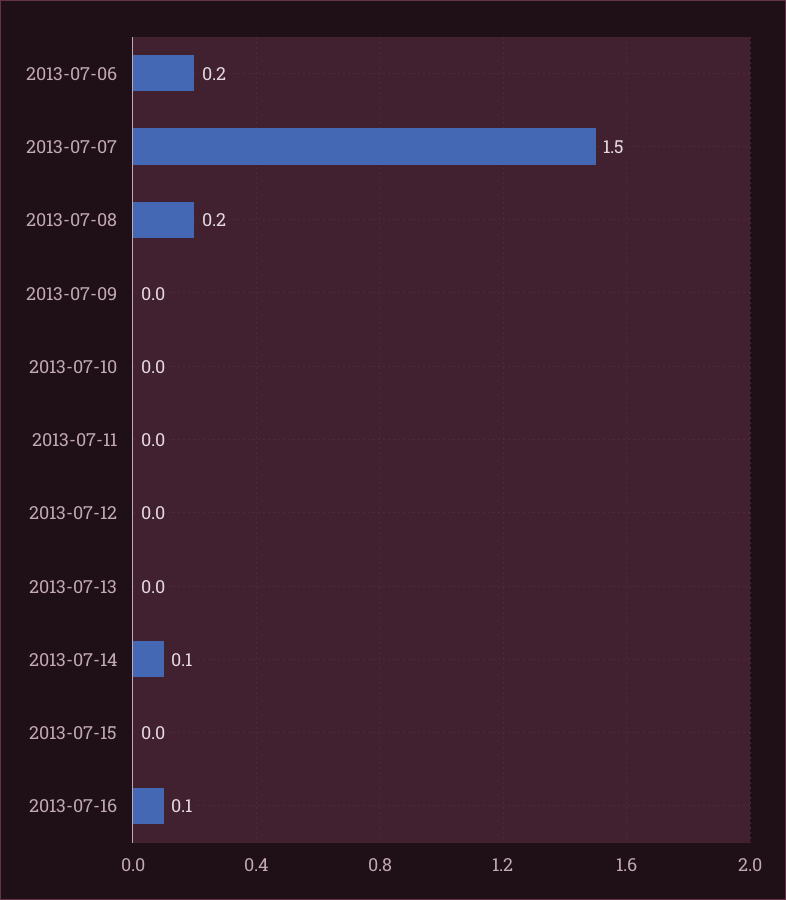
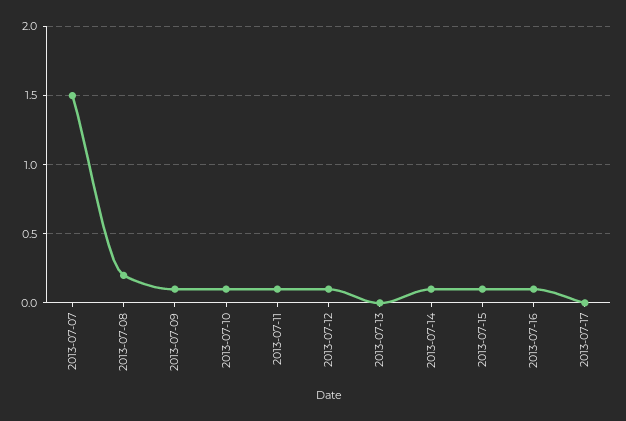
2013-07-06: 0.2 -> none
2013-07-09: 0 -> 0.1
2013-07-10: 0 -> 0.1
2013-07-11: 0 -> 0.1
2013-07-12: 0 -> 0.1
2013-07-15: 0 -> 0.1
2013-07-17: none -> 0

